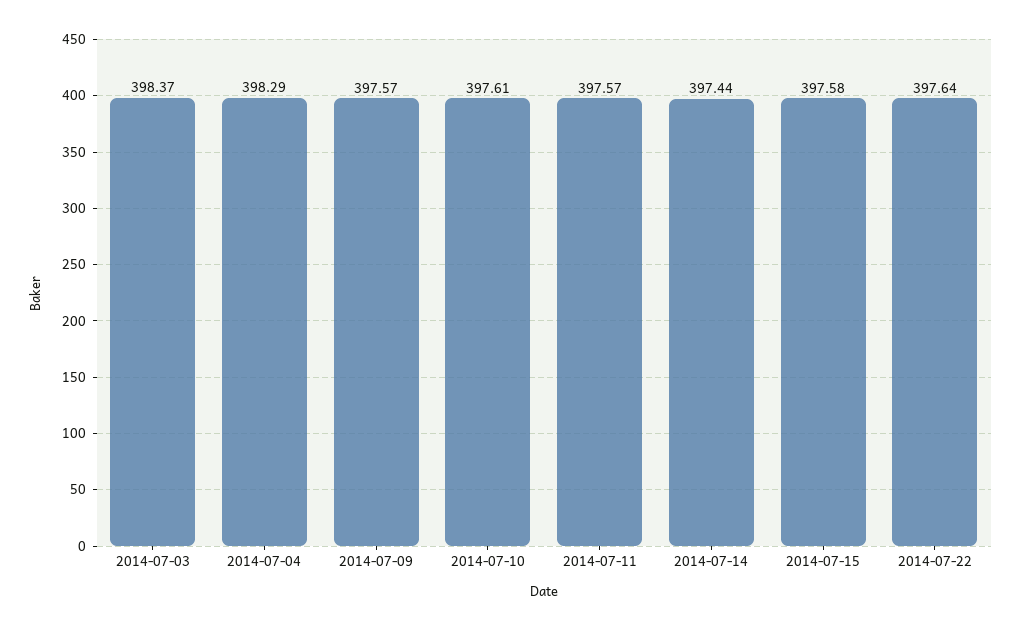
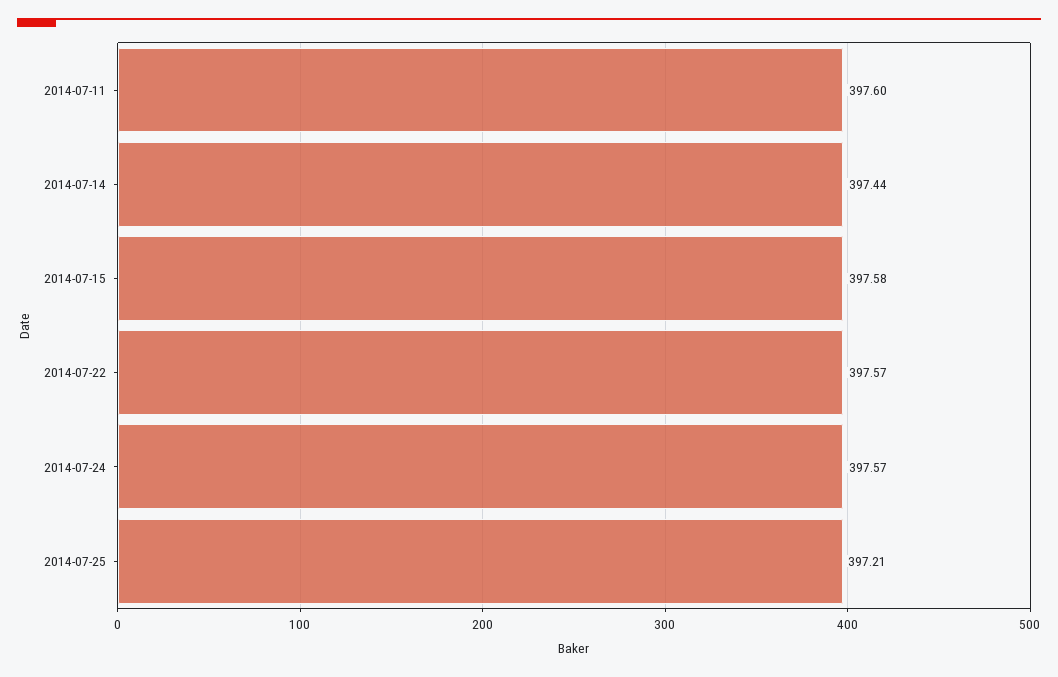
2014-07-03: 398.37 -> none
2014-07-04: 398.29 -> none
2014-07-09: 397.57 -> none
2014-07-10: 397.61 -> none
2014-07-11: 397.57 -> 397.6
2014-07-22: 397.64 -> 397.57
2014-07-24: none -> 397.57
2014-07-25: none -> 397.21

